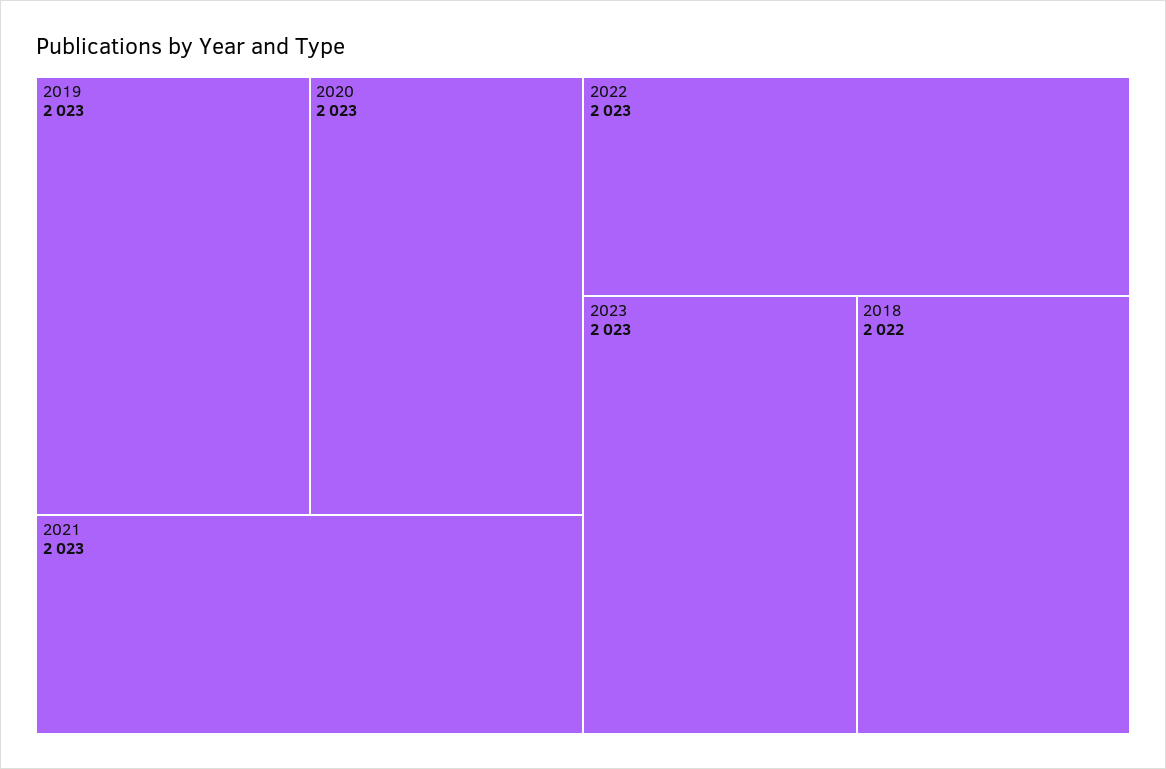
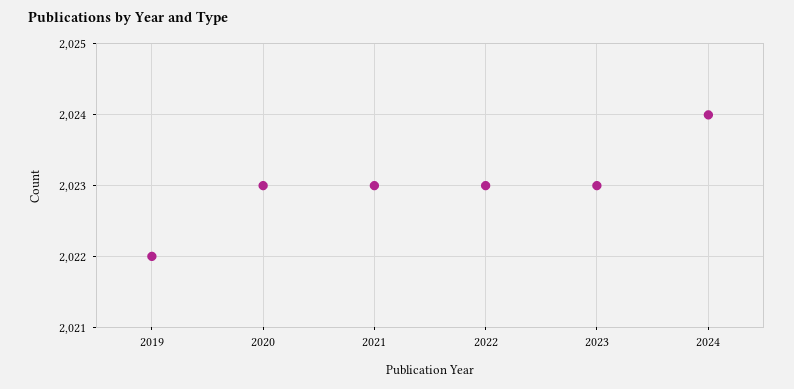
2019: 2023 -> 2022
2018: 2022 -> none
2024: none -> 2024

